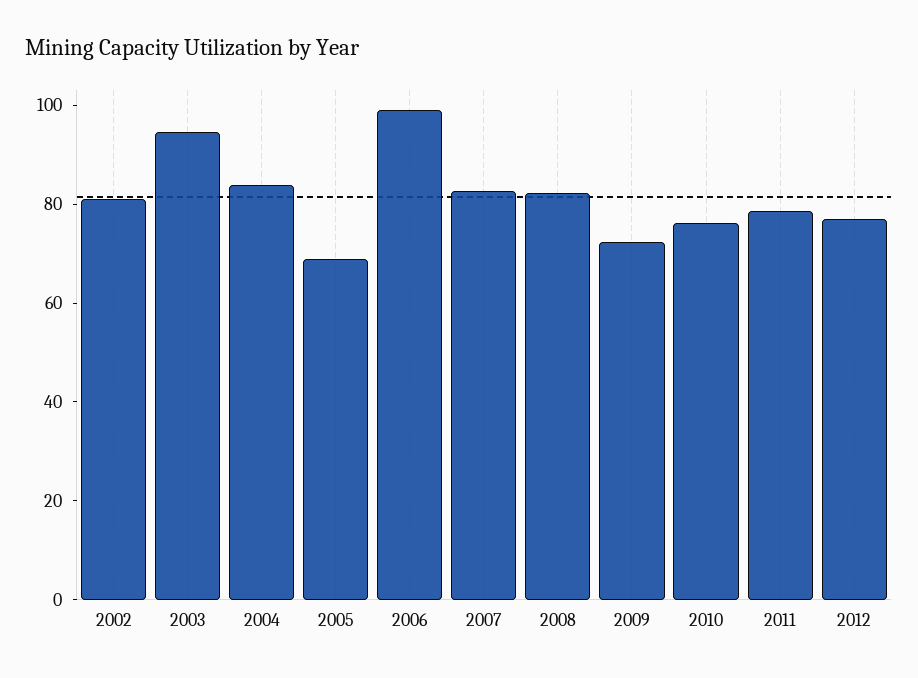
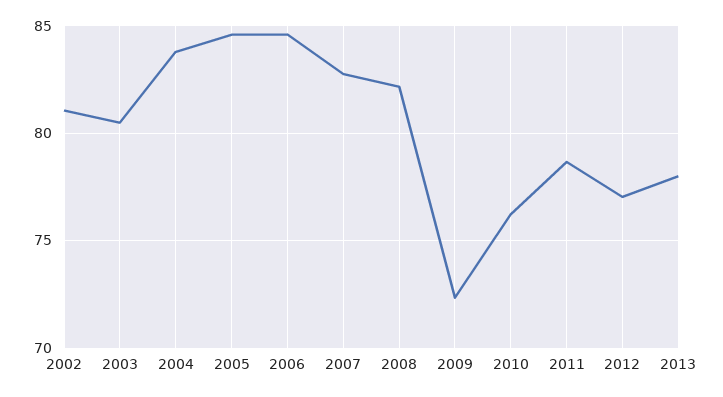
2003: 95 -> 80.5
2005: 70 -> 84.5
2006: 100 -> 84.5
2013: none -> 78

